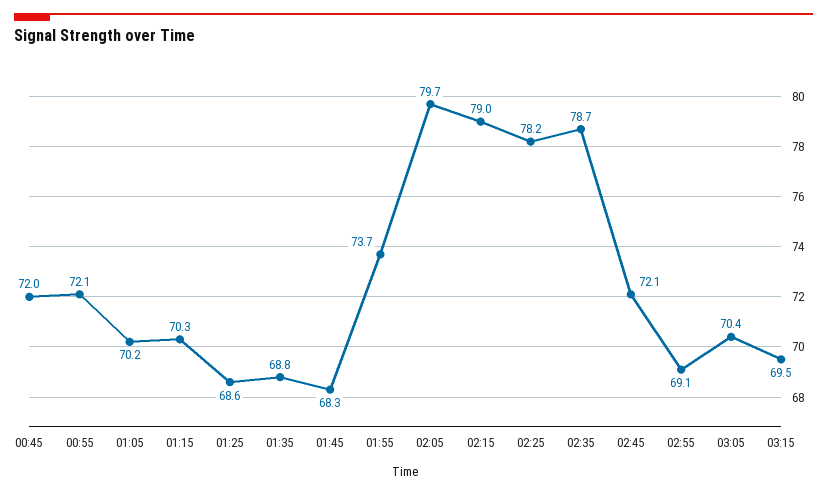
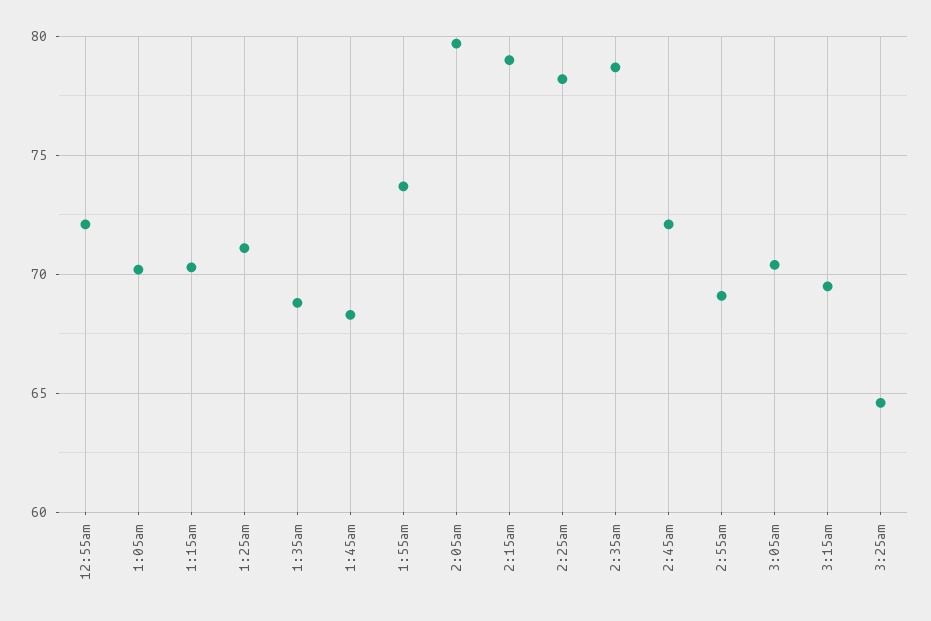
00:45: 72 -> none
01:25: 68.6 -> 71
3:25am: none -> 64.5

